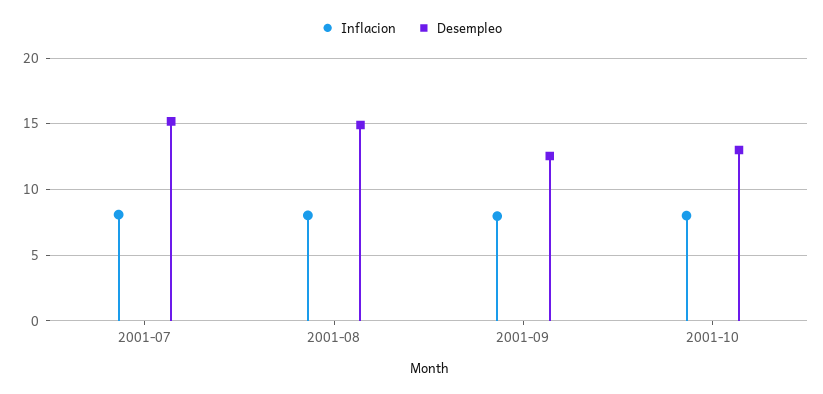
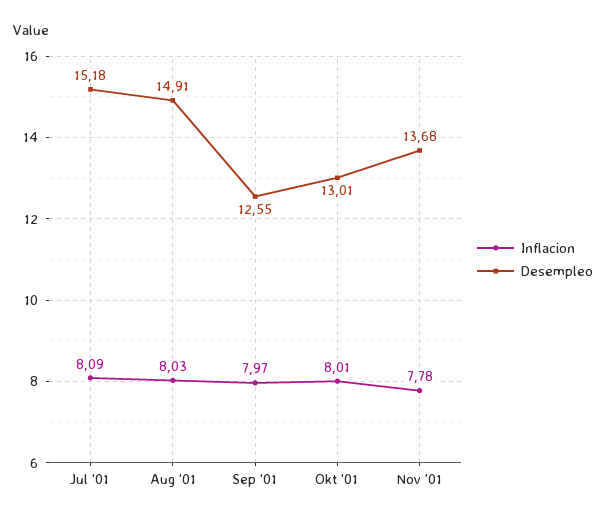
Inflacion, Nov '01: none -> 7.78
Desempleo, Nov '01: none -> 13.68

